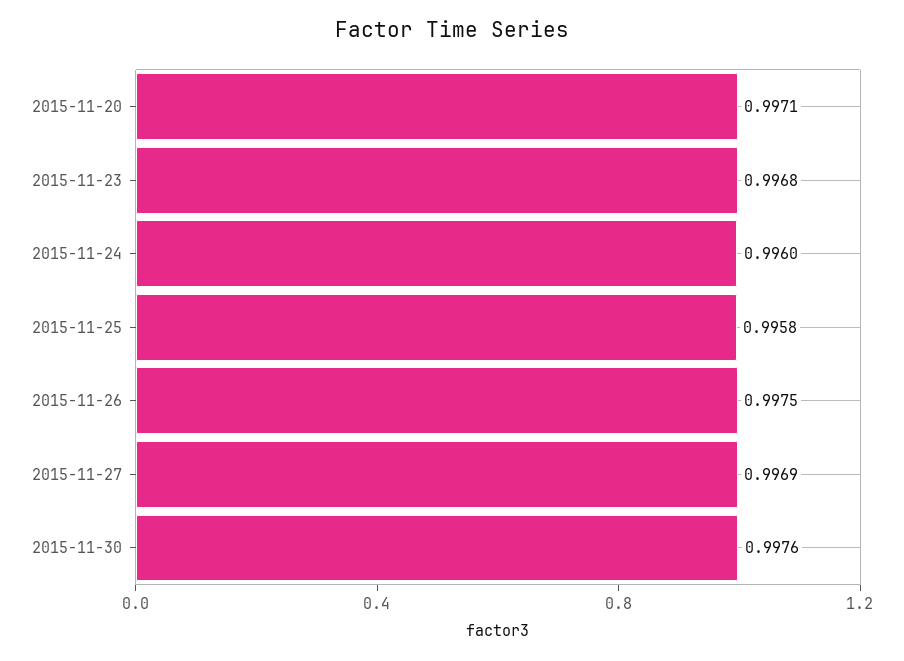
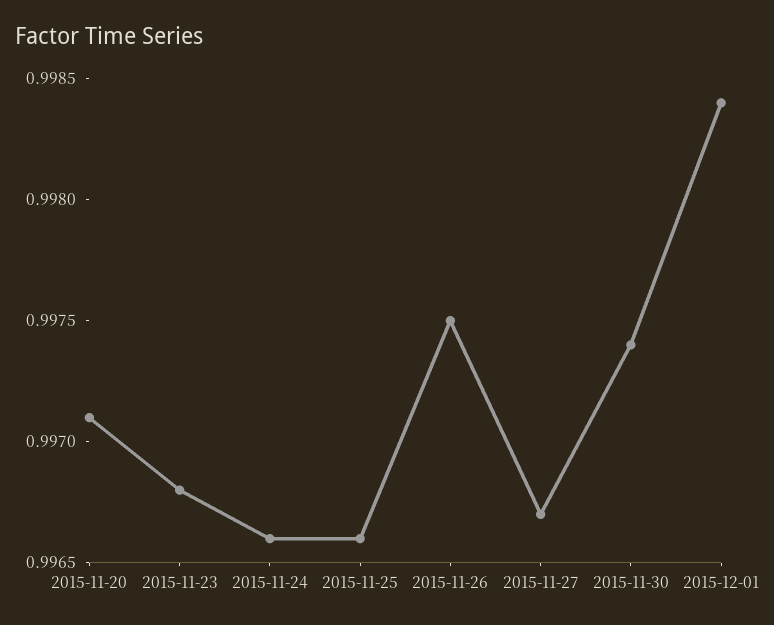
2015-11-24: 0.996 -> 0.9966
2015-11-25: 0.9958 -> 0.9966
2015-11-27: 0.9969 -> 0.9967
2015-11-30: 0.9976 -> 0.9974
2015-12-01: none -> 0.9984

